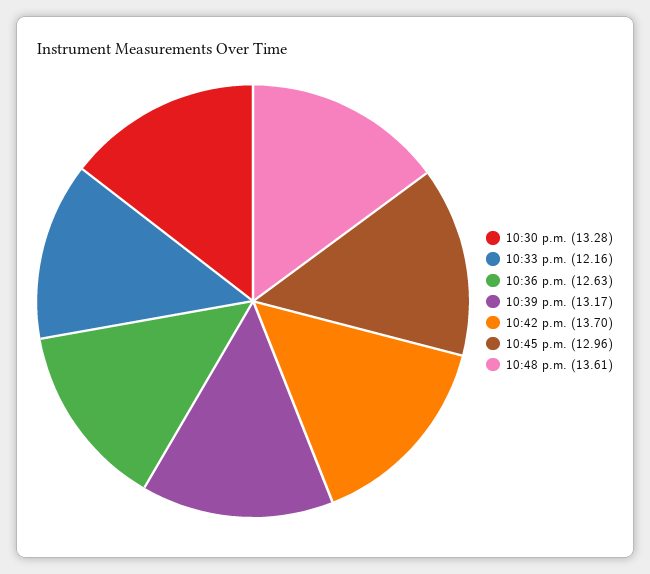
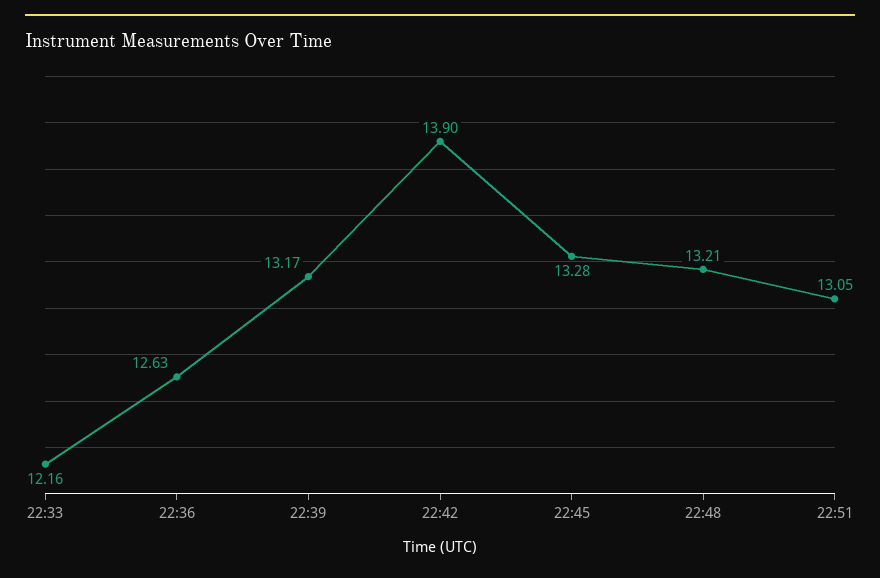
10:30 p.m.: 13.28 -> none
10:42 p.m.: 13.7 -> 13.9
10:45 p.m.: 12.96 -> 13.28
10:48 p.m.: 13.61 -> 13.21
22:51: none -> 13.05

